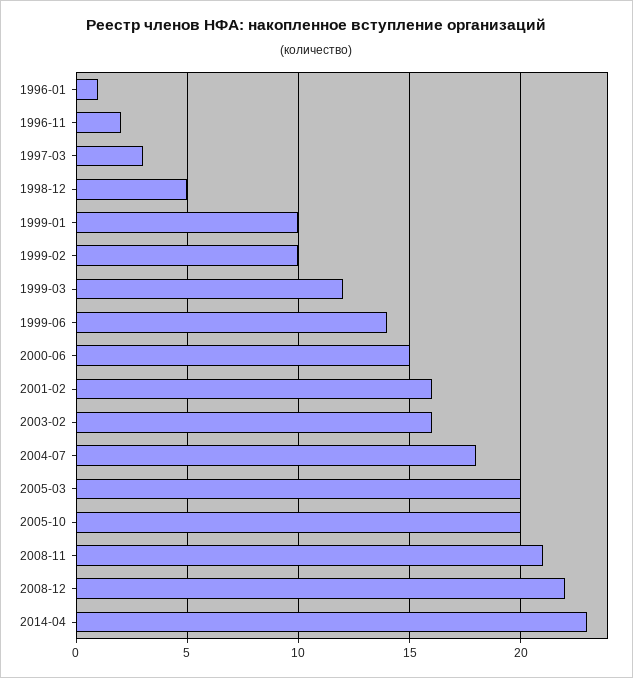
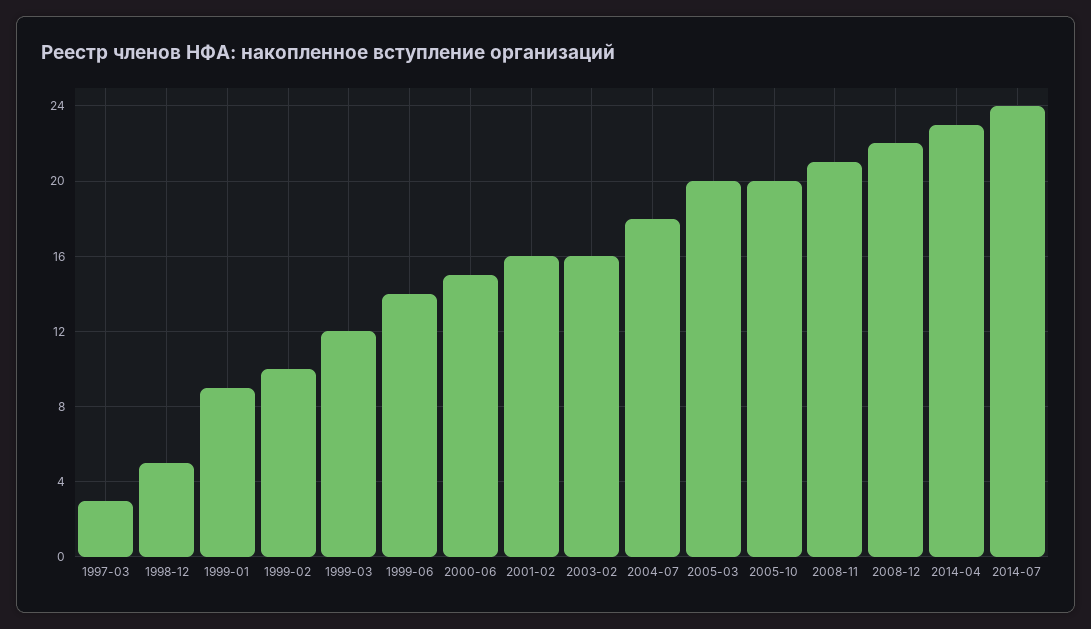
1996-01: 1 -> none
1996-11: 2 -> none
1999-01: 10 -> 9
2014-07: none -> 24

